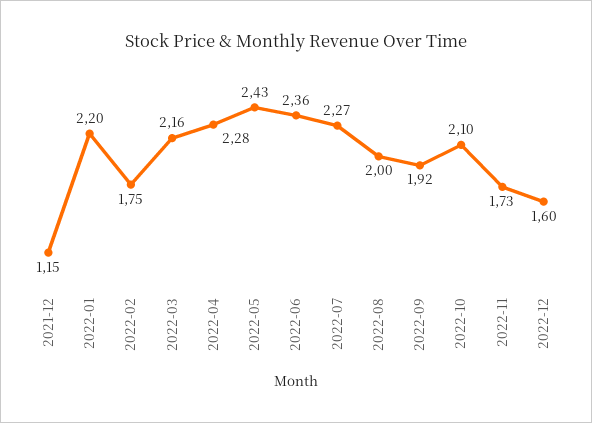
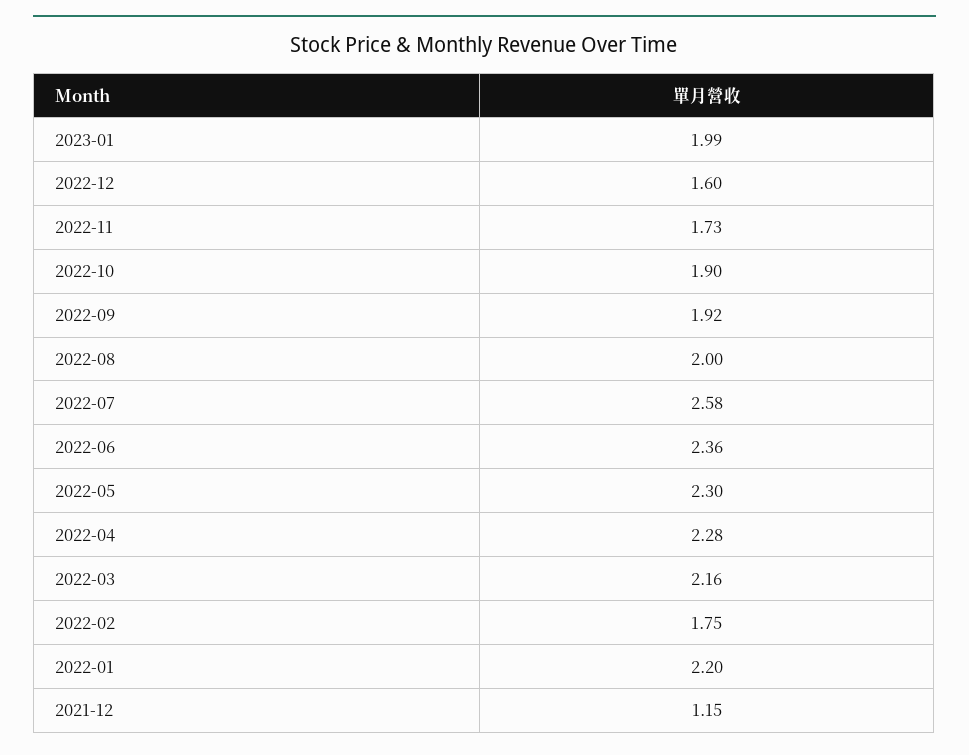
2022-05: 2.43 -> 2.3
2022-07: 2.27 -> 2.58
2022-10: 2.1 -> 1.9
2023-01: none -> 1.99

